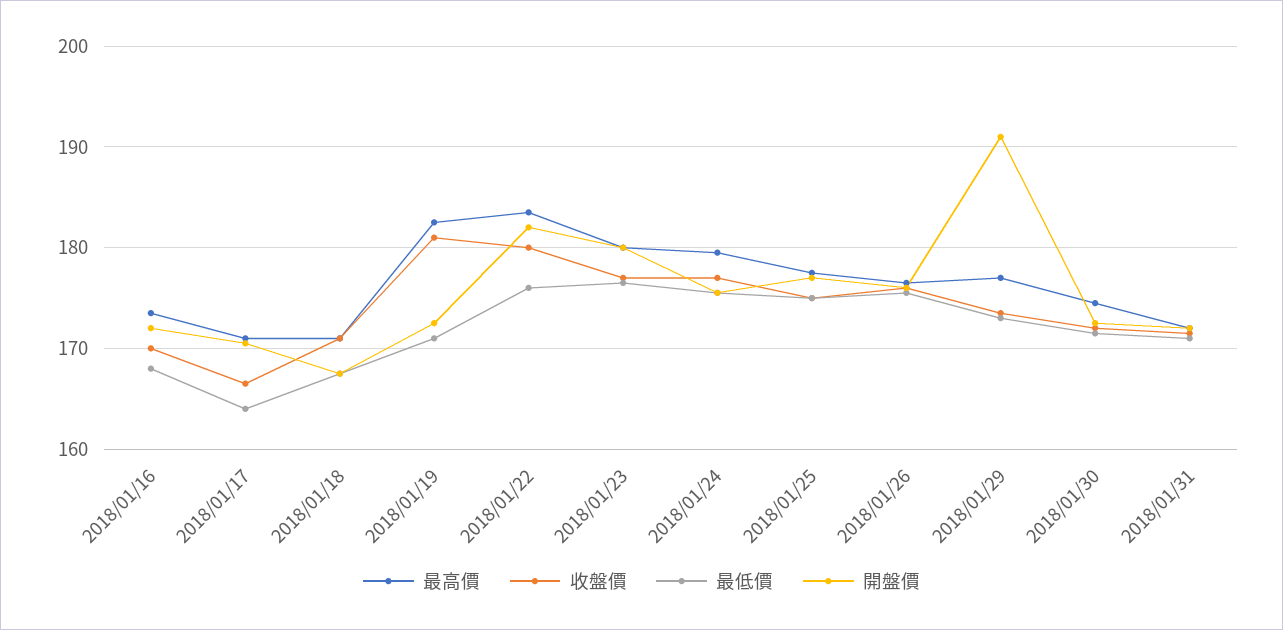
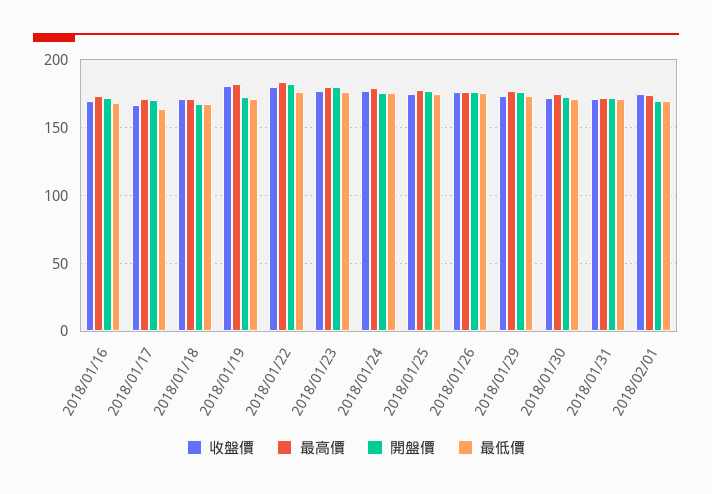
開盤價, 2018/01/29: 191 -> 175
收盤價, 2018/02/01: none -> 175
最高價, 2018/02/01: none -> 175
開盤價, 2018/02/01: none -> 170
最低價, 2018/02/01: none -> 170

